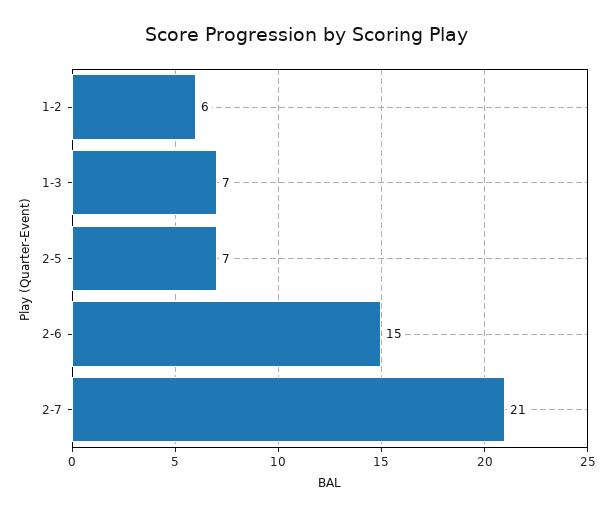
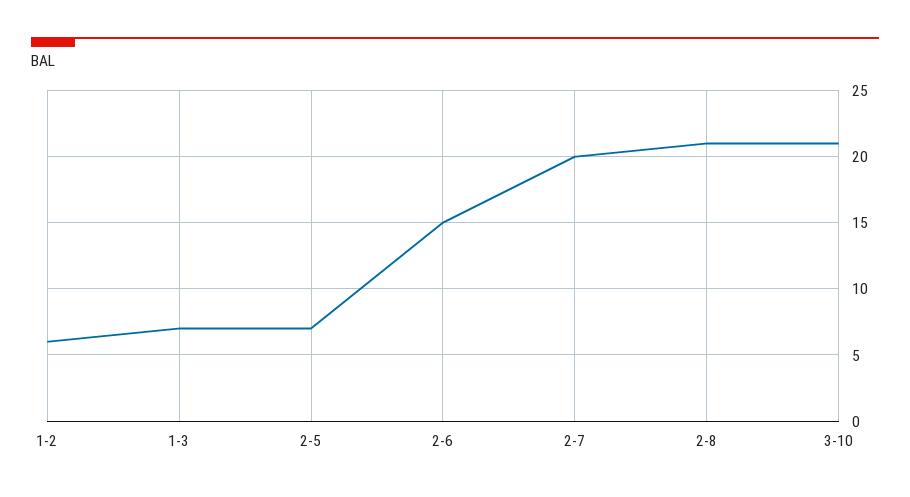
2-7: 21 -> 20
2-8: none -> 21
3-10: none -> 21

